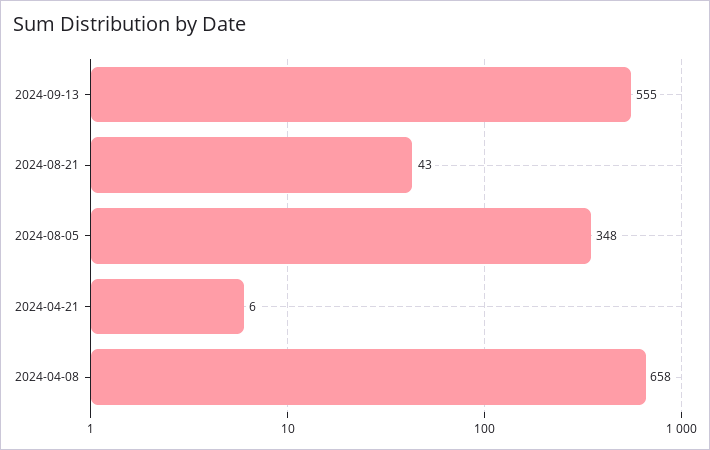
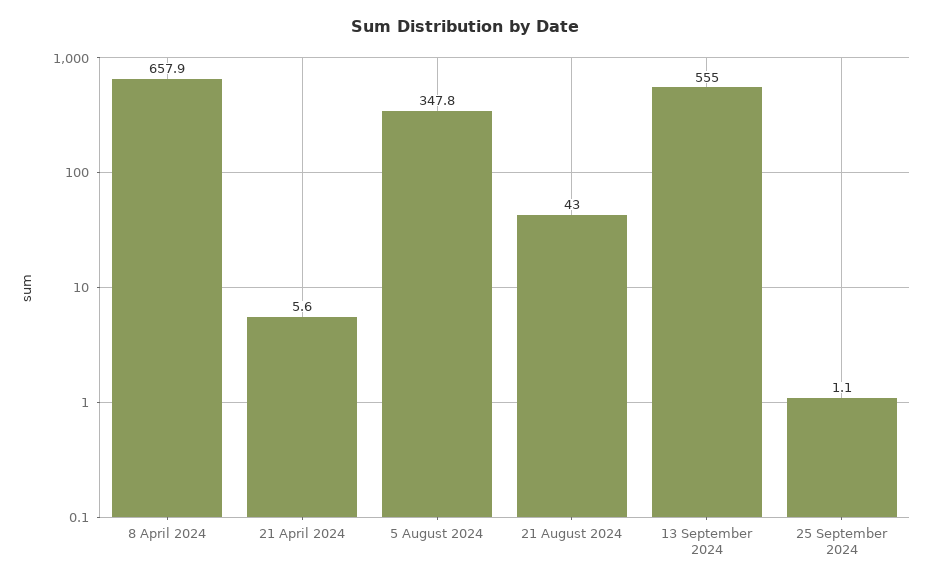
25 September 2024: none -> 1.1

